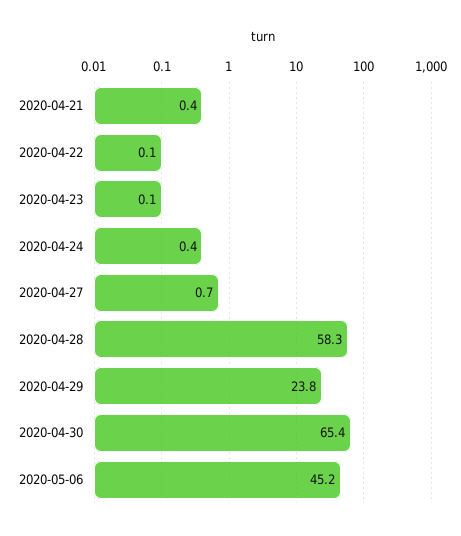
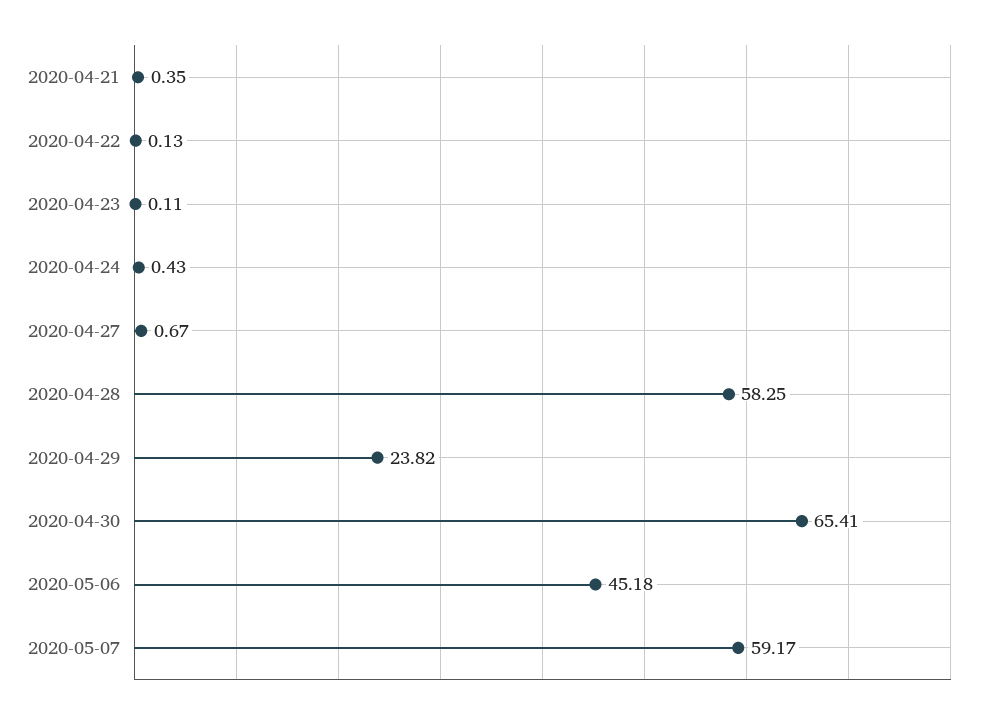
2020-05-07: none -> 59.17

